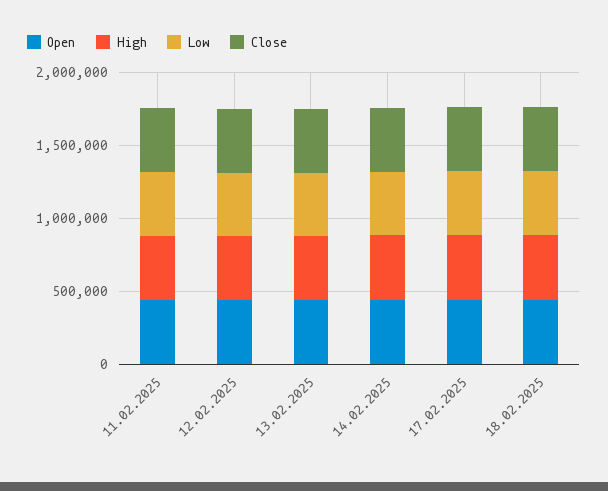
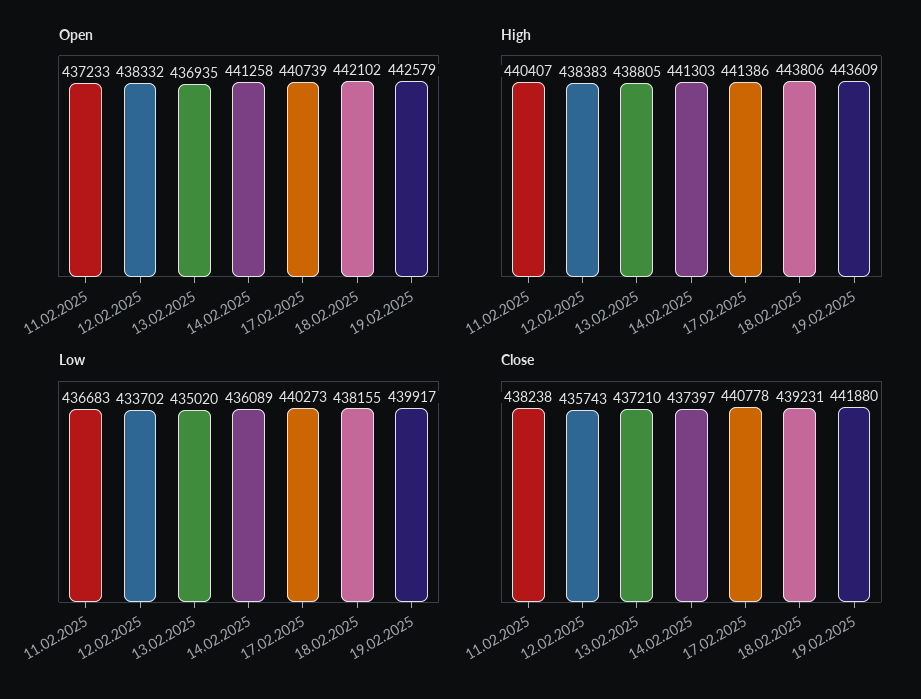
Open, 19.02.2025: none -> 442579
High, 19.02.2025: none -> 443609
Low, 19.02.2025: none -> 439917
Close, 19.02.2025: none -> 441880

